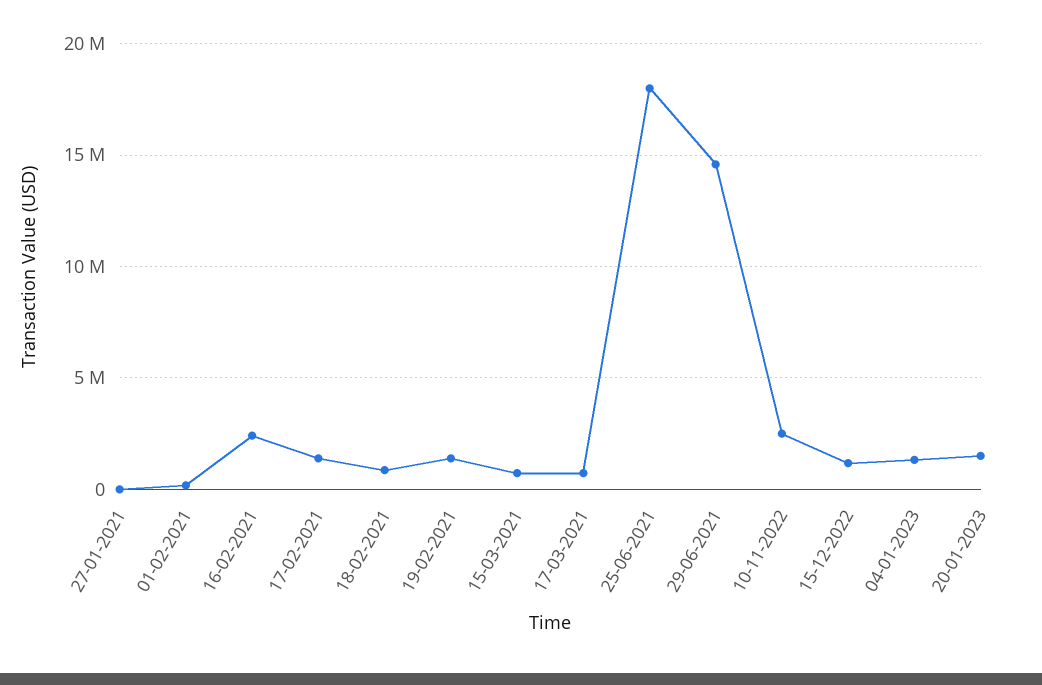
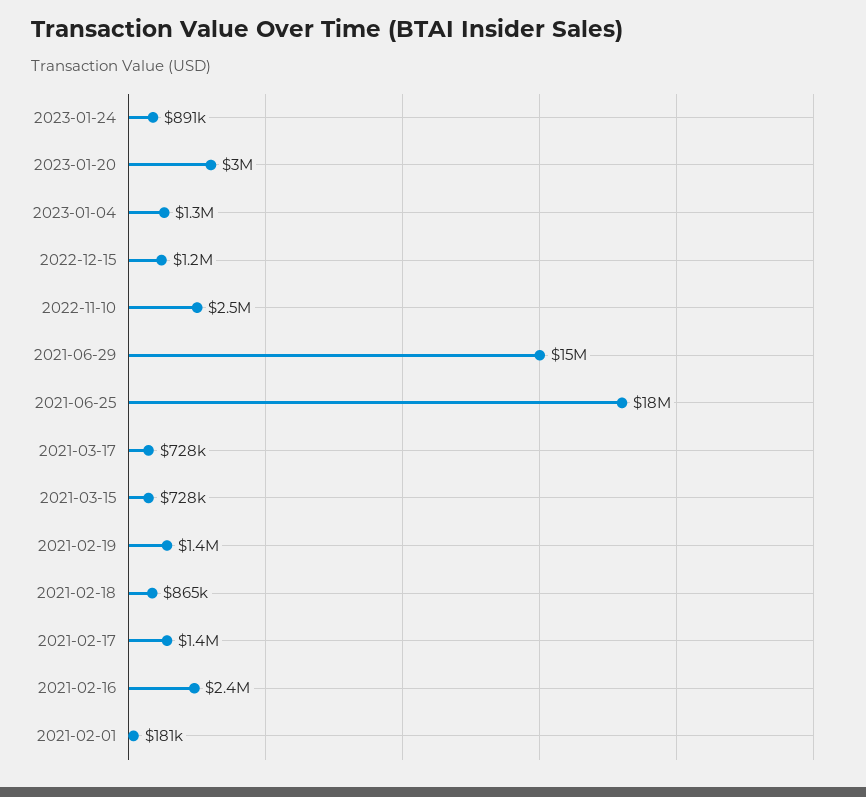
27-01-2021: 0 -> none
20-01-2023: 1500000 -> 3000000
2023-01-24: none -> 891000

